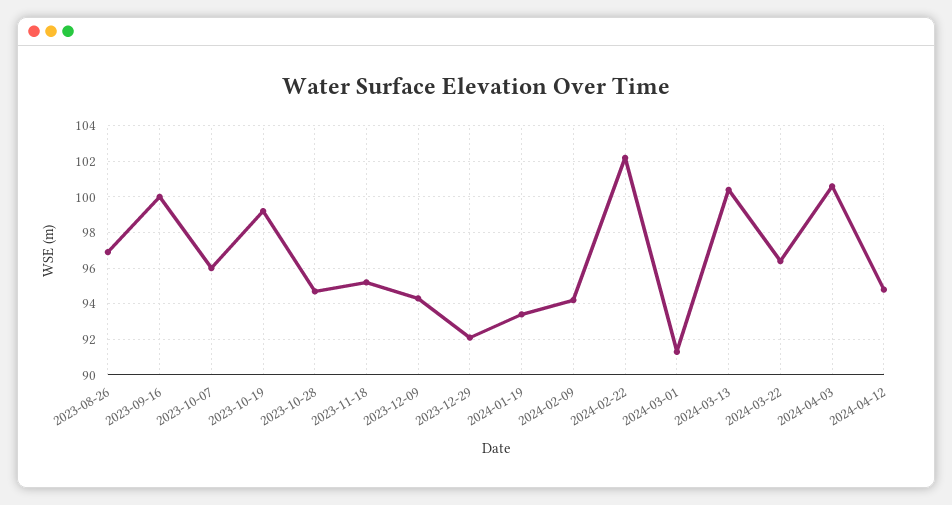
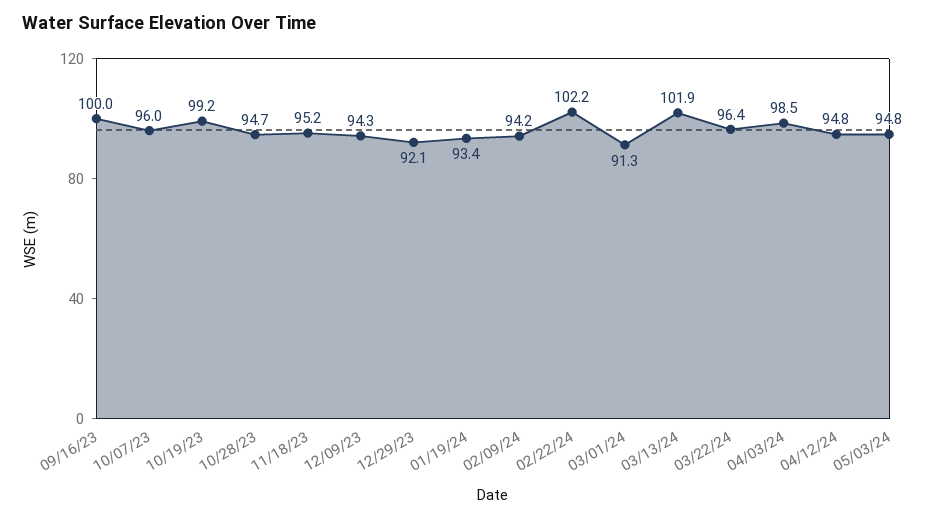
2023-08-26: 97 -> none
2024-03-13: 100.5 -> 101.9
2024-04-03: 100.5 -> 98.5
05/03/24: none -> 94.8

